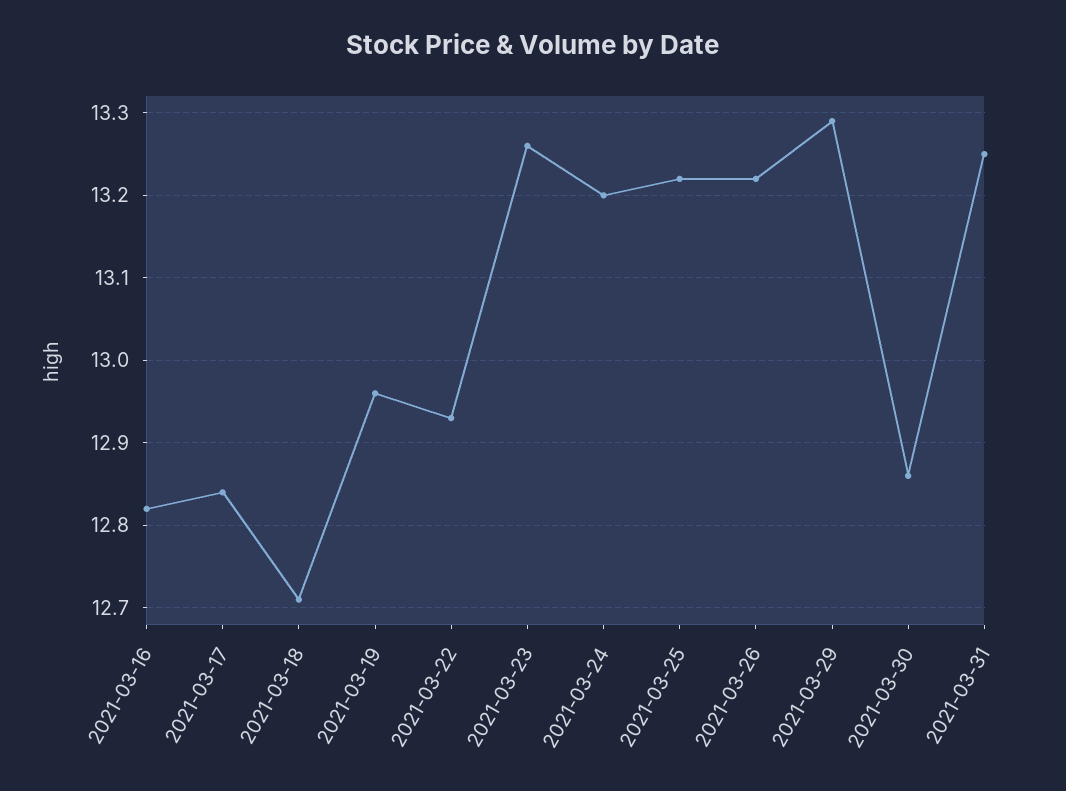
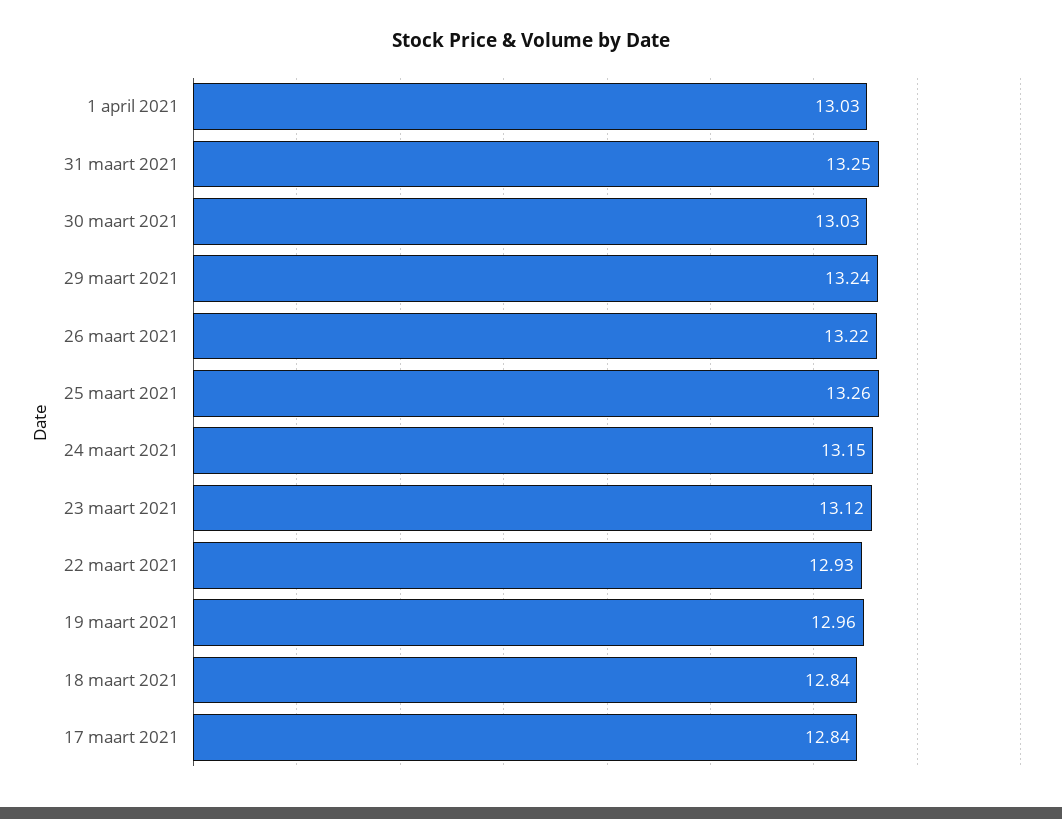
2021-03-16: 12.82 -> none
2021-03-18: 12.71 -> 12.84
2021-03-23: 13.26 -> 13.12
2021-03-24: 13.2 -> 13.15
2021-03-25: 13.22 -> 13.26
2021-03-29: 13.29 -> 13.24
2021-03-30: 12.86 -> 13.03
1 april 2021: none -> 13.03

